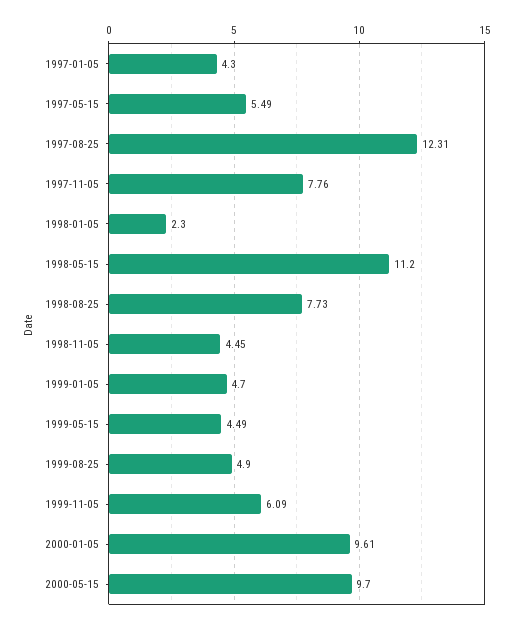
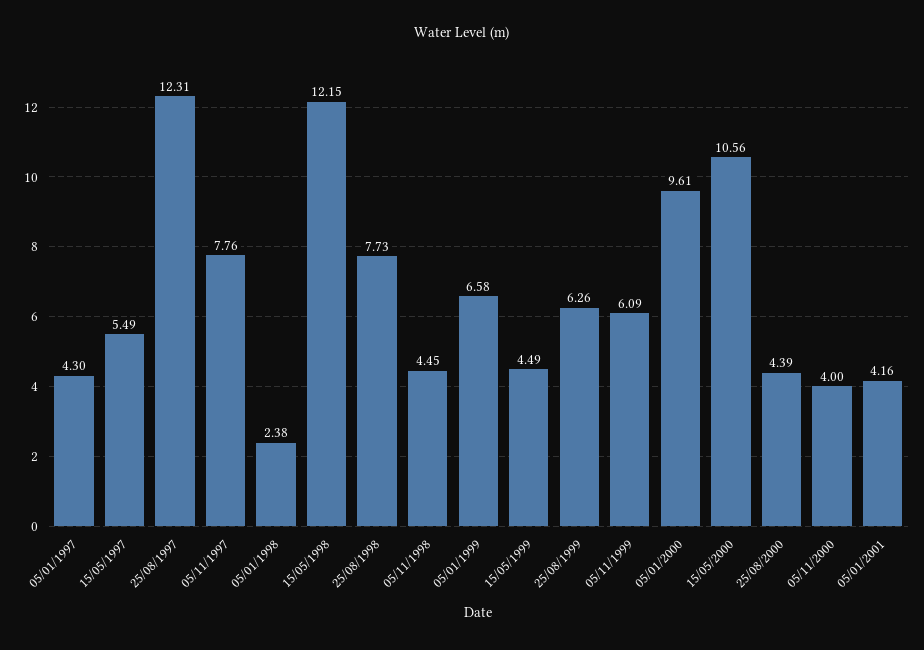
1998-01-05: 2.3 -> 2.38
1998-05-15: 11.2 -> 12.15
1999-01-05: 4.7 -> 6.58
1999-08-25: 4.9 -> 6.26
2000-05-15: 9.7 -> 10.56
25/08/2000: none -> 4.39
05/11/2000: none -> 4
05/01/2001: none -> 4.16

